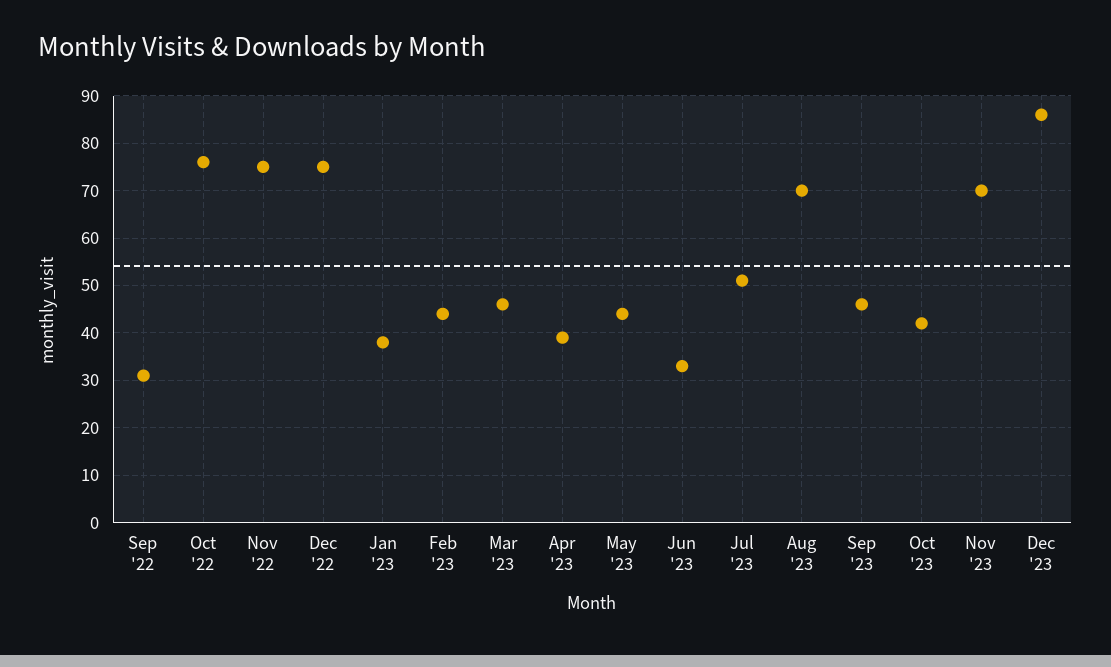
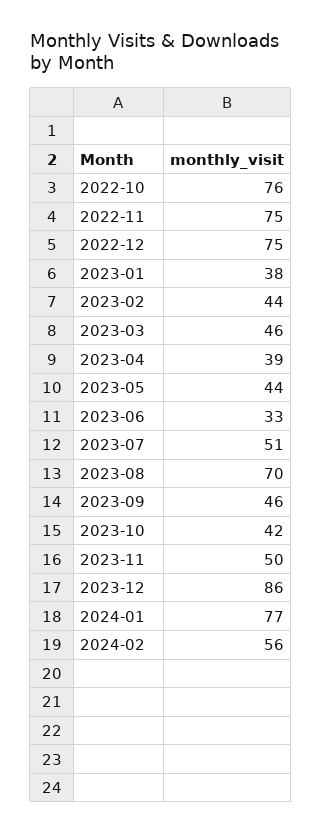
Sep '22: 30 -> none
Nov '23: 70 -> 50
2024-01: none -> 77
2024-02: none -> 56

